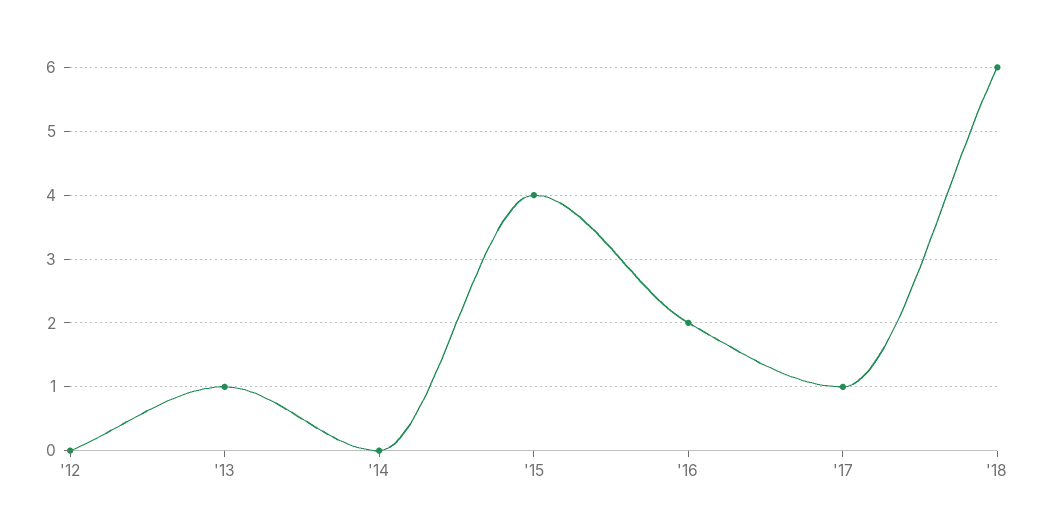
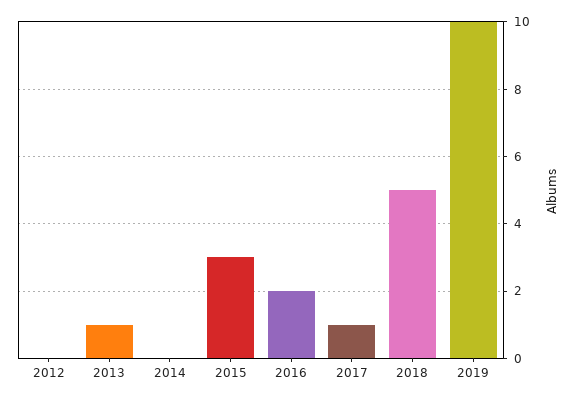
'15: 4 -> 3
'18: 6 -> 5
2019: none -> 10

